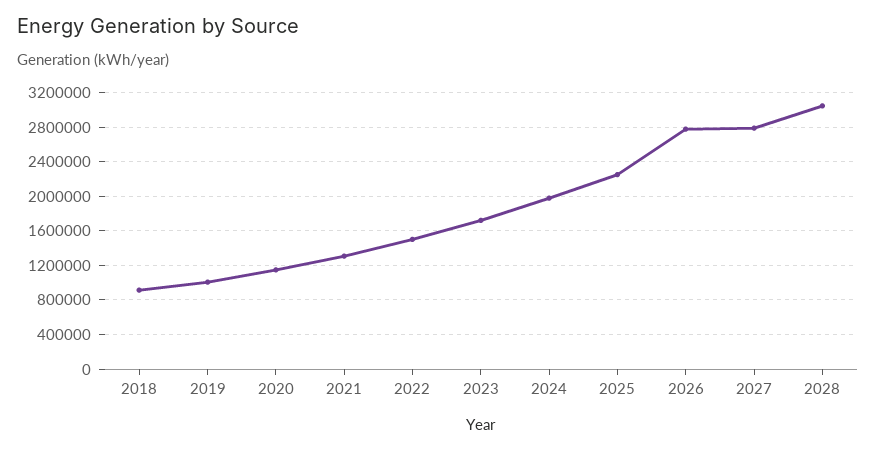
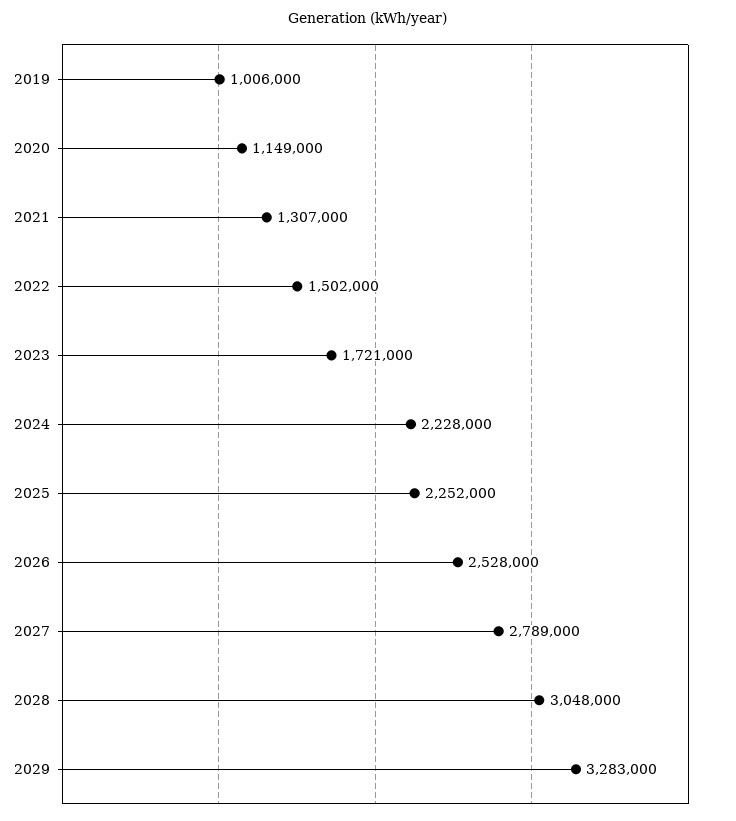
2018: 900000 -> none
2024: 2000000 -> 2228000
2026: 2800000 -> 2528000
2029: none -> 3283000

